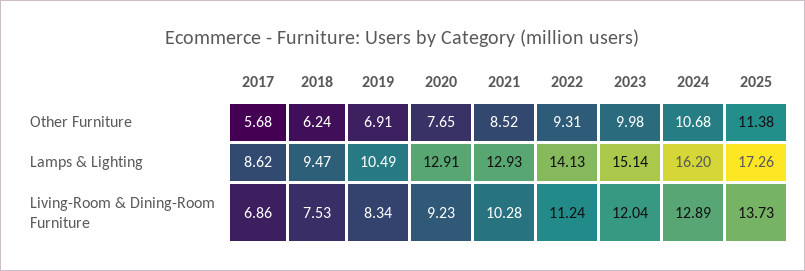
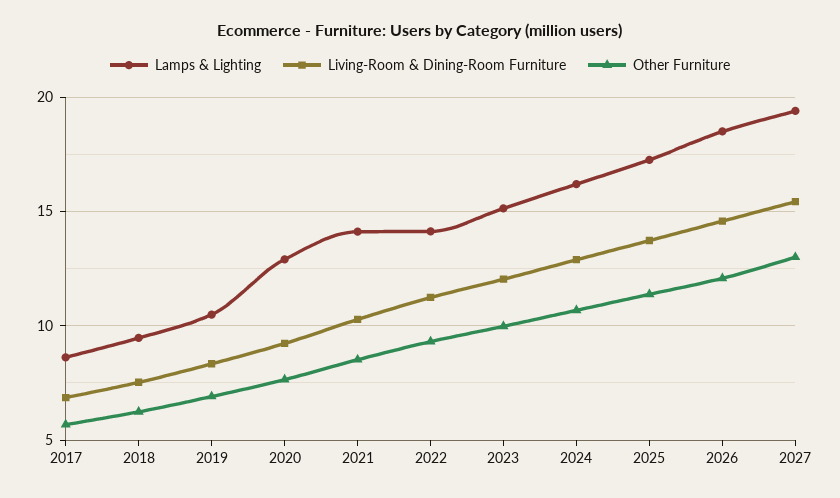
Lamps & Lighting, 2021: 12.93 -> 14
Lamps & Lighting, 2026: none -> 18.5
Living-Room & Dining-Room Furniture, 2026: none -> 14.5
Other Furniture, 2026: none -> 12
Lamps & Lighting, 2027: none -> 19.5
Living-Room & Dining-Room Furniture, 2027: none -> 15.5
Other Furniture, 2027: none -> 13

